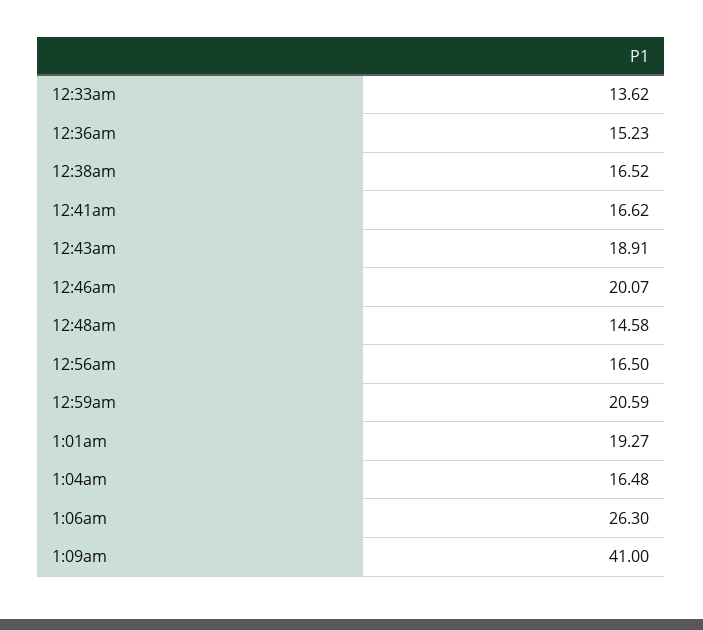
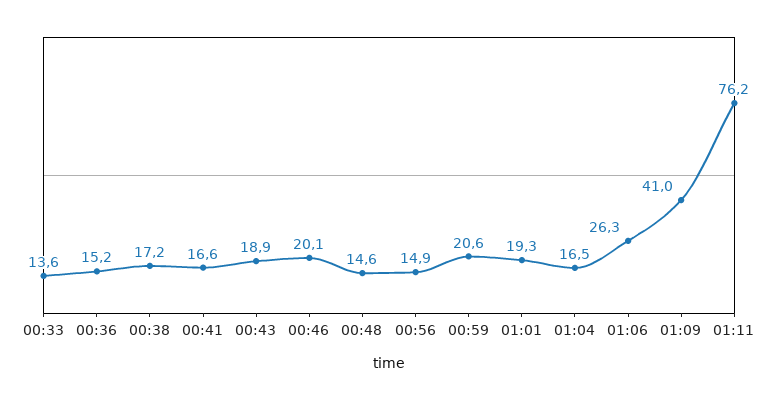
12:38am: 16.52 -> 17.2
12:56am: 16.5 -> 14.9
01:11: none -> 76.2

